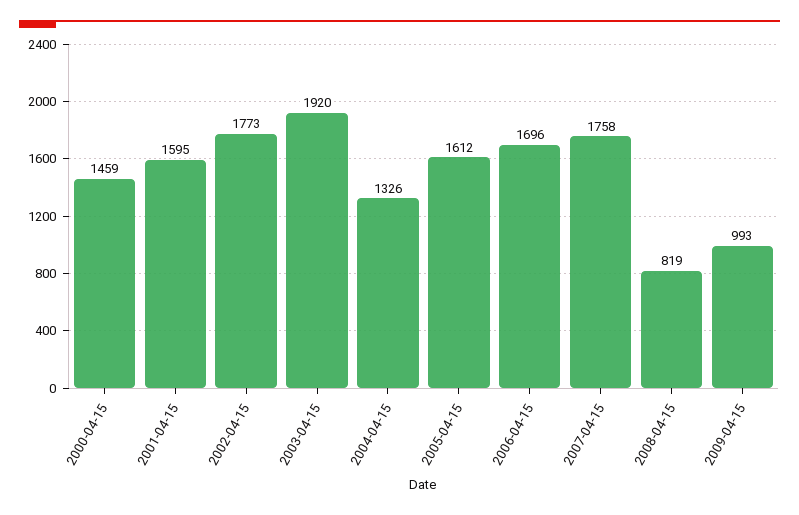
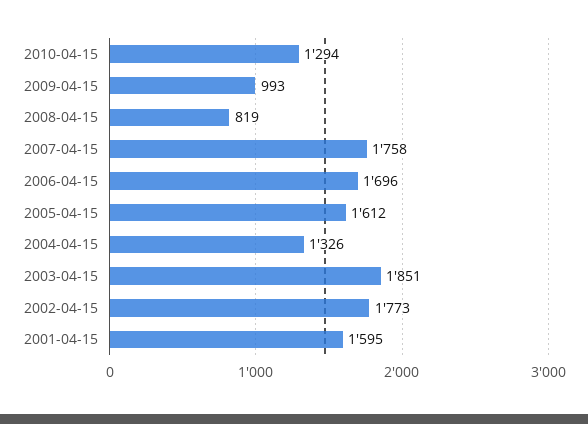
2000-04-15: 1459 -> none
2003-04-15: 1920 -> 1851
2010-04-15: none -> 1294

